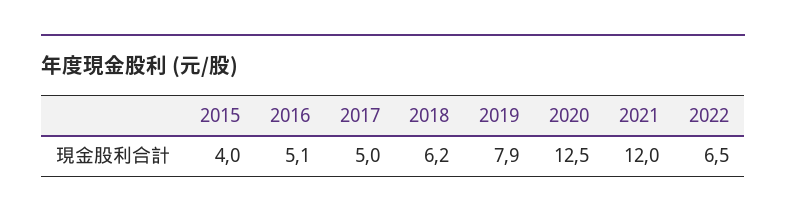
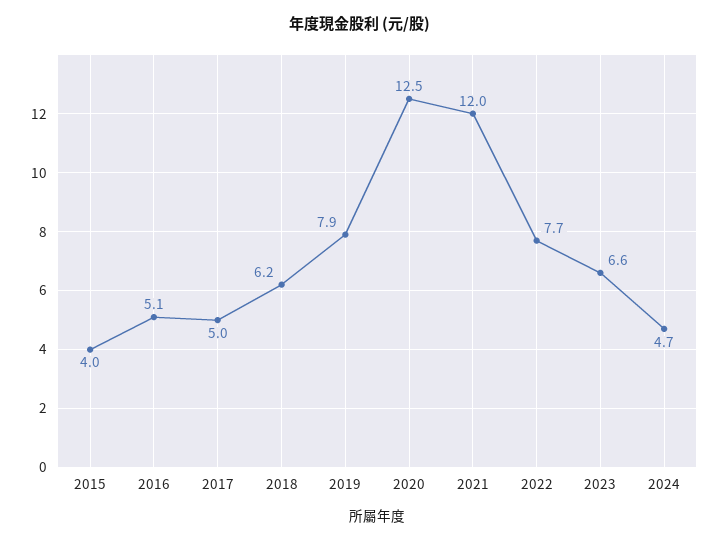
2022: 6.5 -> 7.7
2023: none -> 6.6
2024: none -> 4.7

